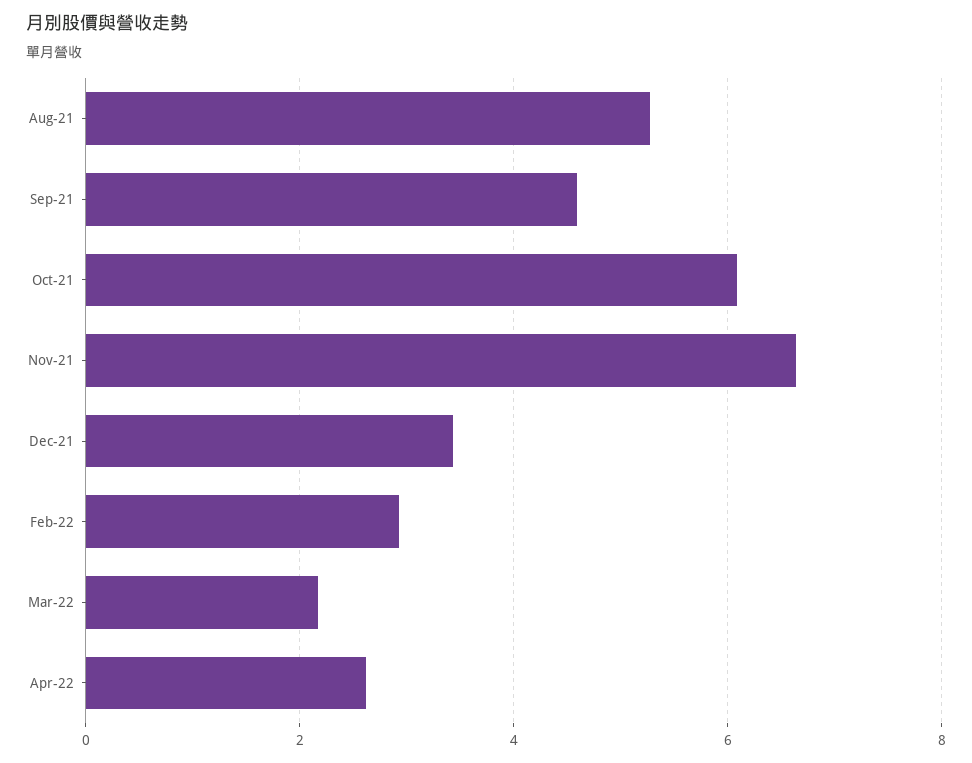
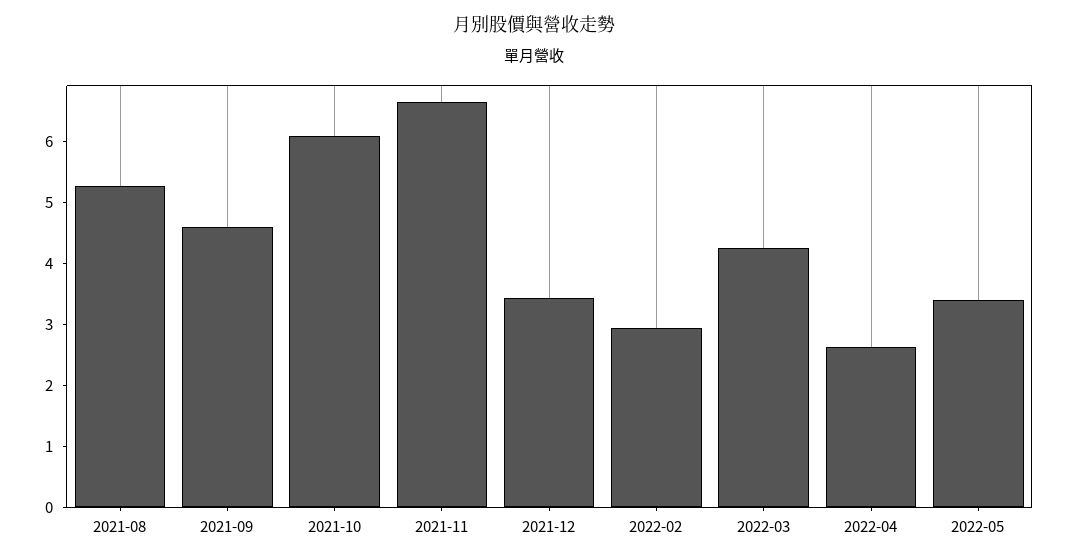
Mar-22: 2.2 -> 4.2
2022-05: none -> 3.4

